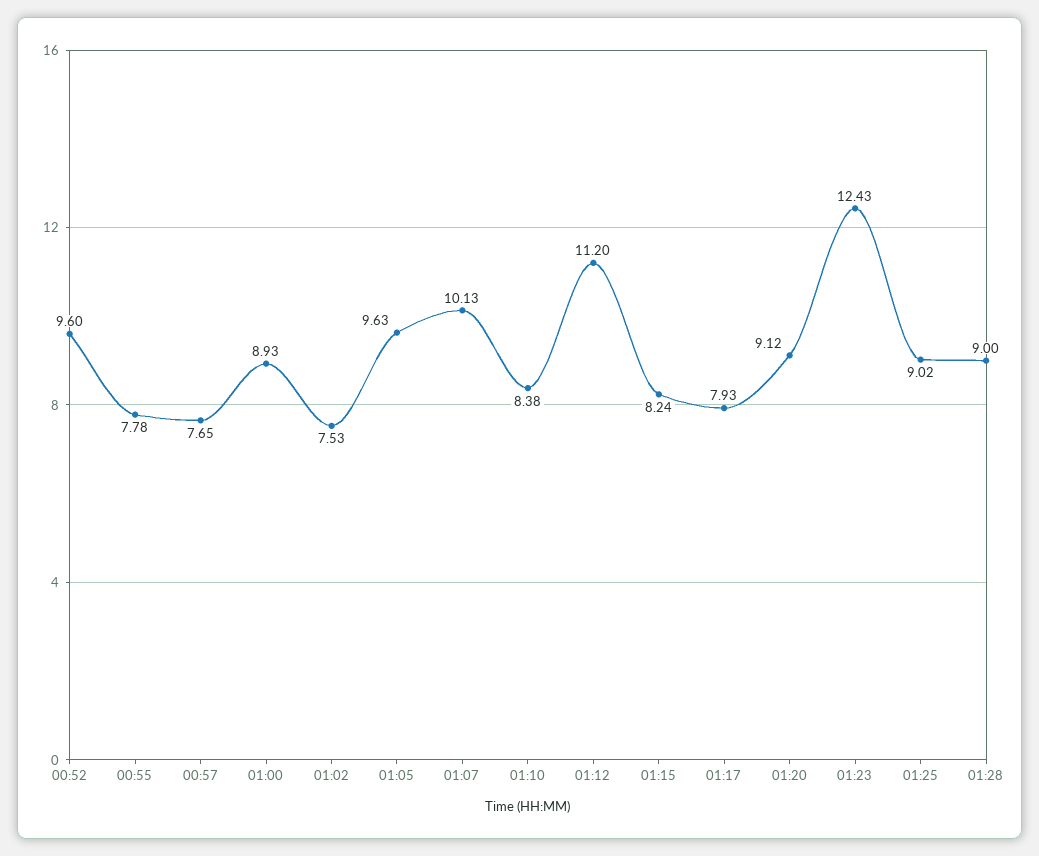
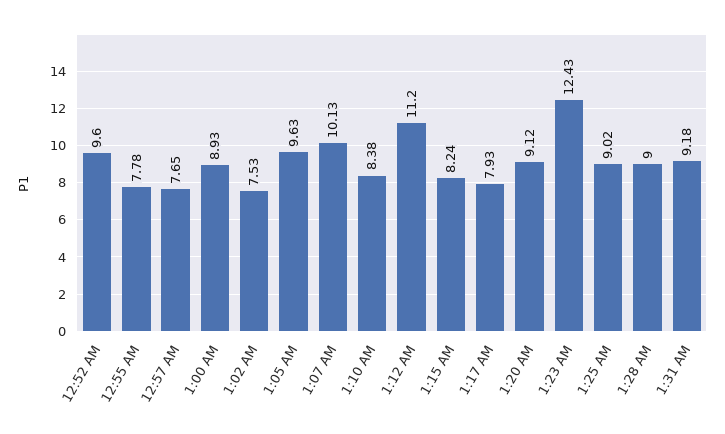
1:31 AM: none -> 9.18

